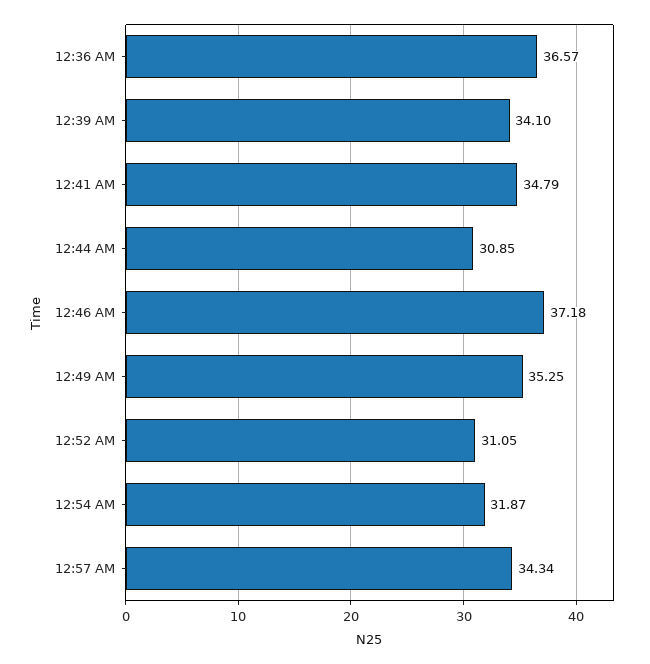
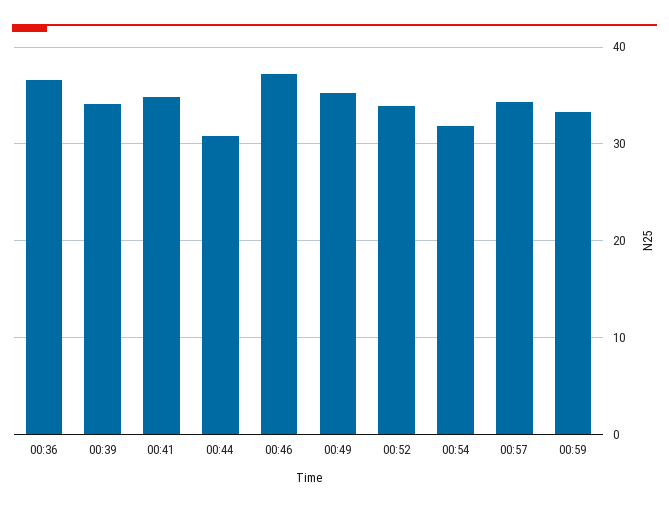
12:52 AM: 31.05 -> 34
00:59: none -> 33

